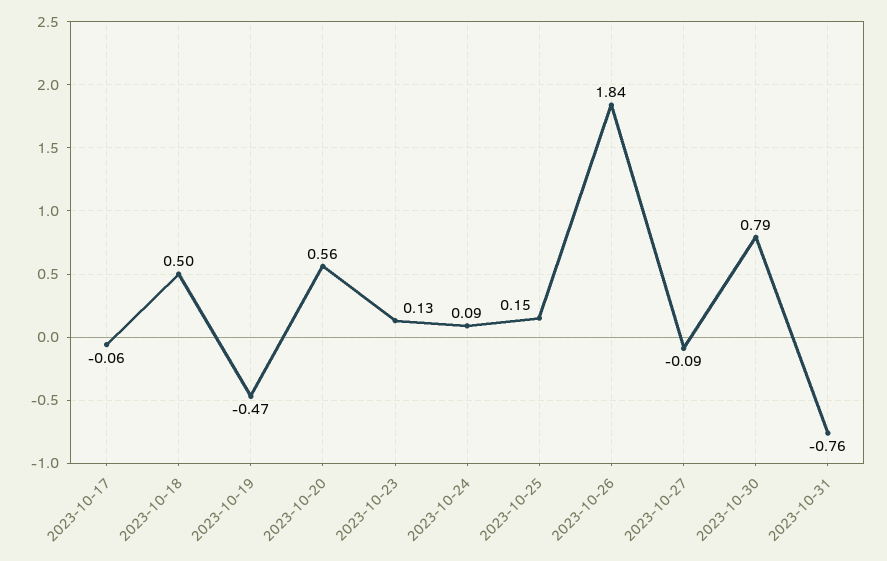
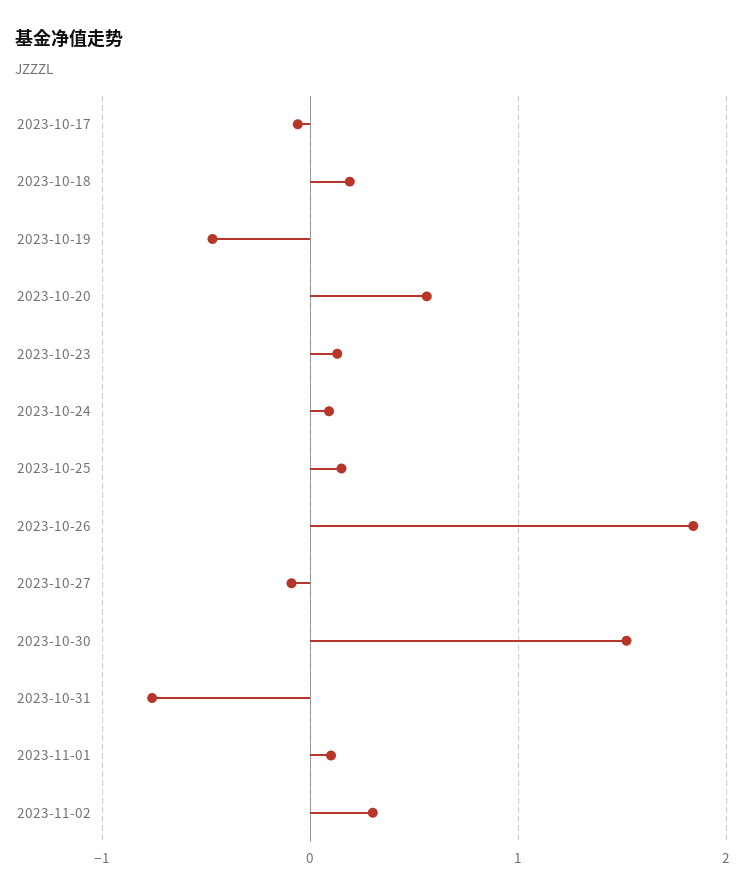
2023-10-18: 0.5 -> 0.2
2023-10-30: 0.79 -> 1.5
2023-11-01: none -> 0.1
2023-11-02: none -> 0.3

